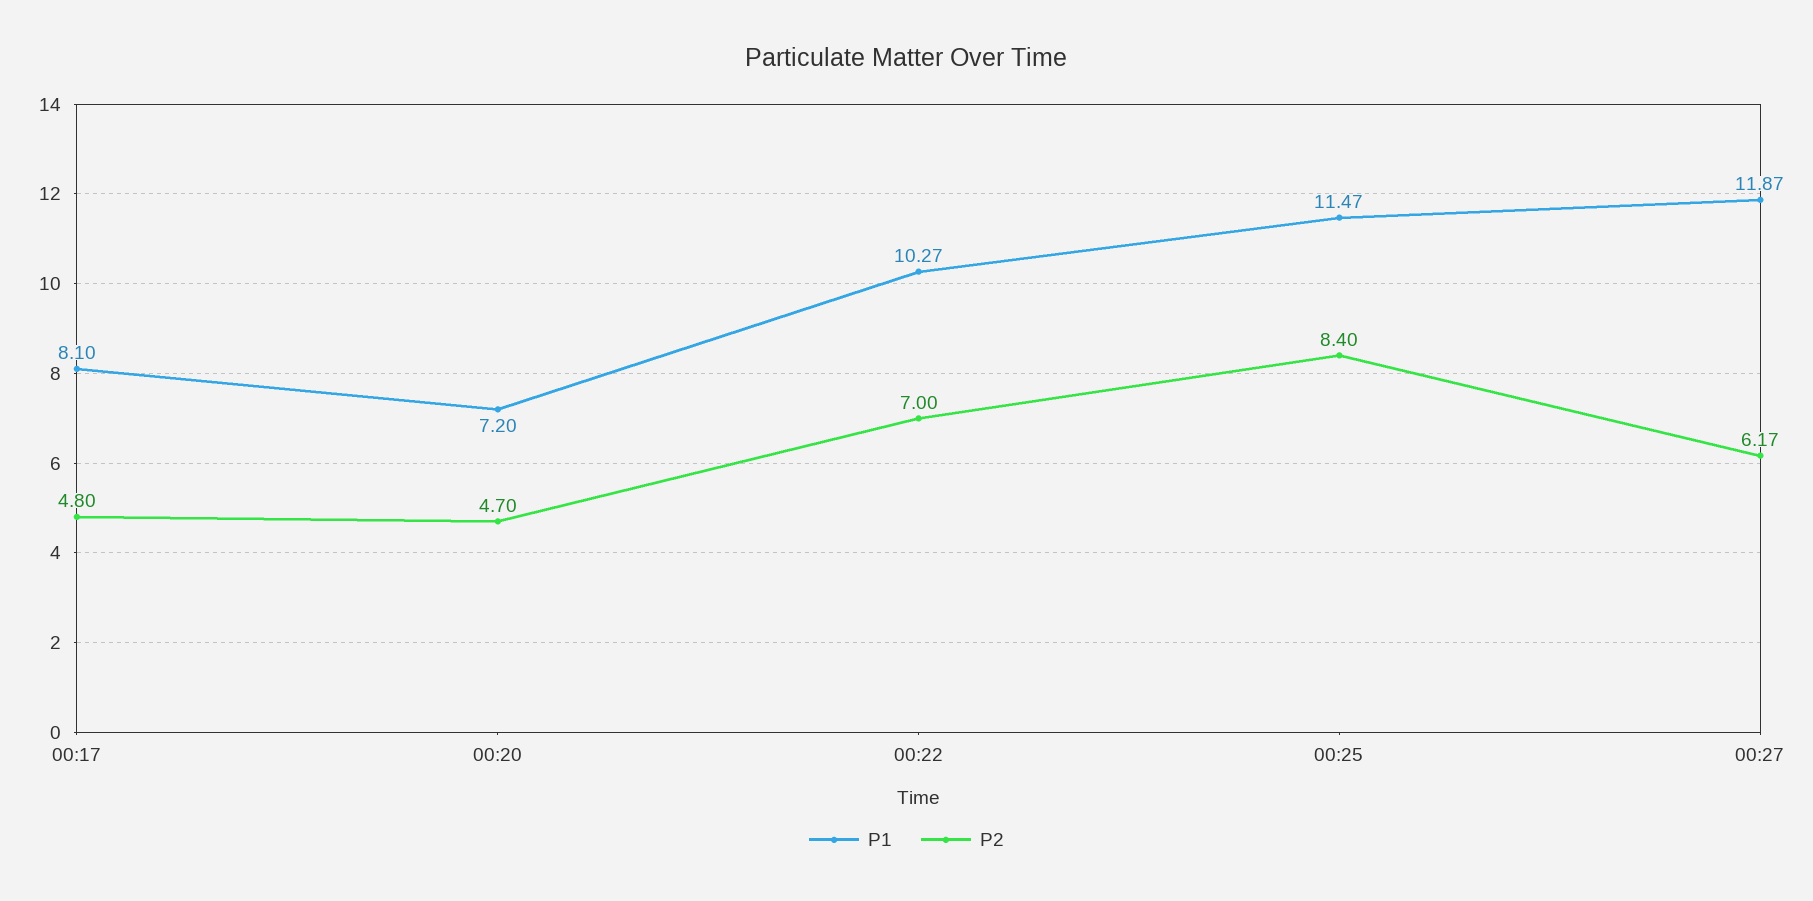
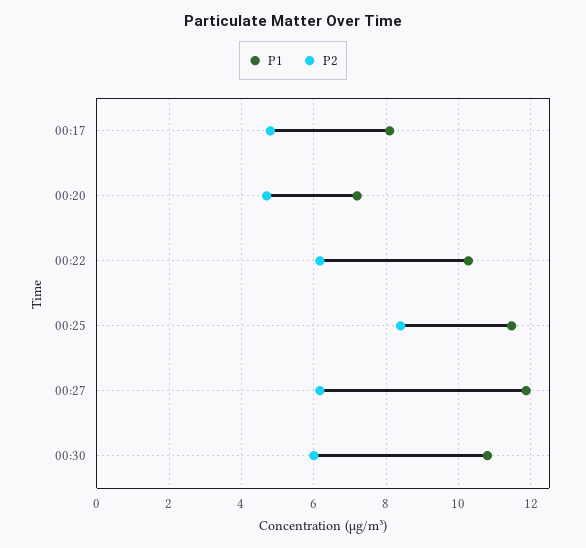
P2, 00:22: 7 -> 6.2
P1, 00:30: none -> 10.8
P2, 00:30: none -> 6

